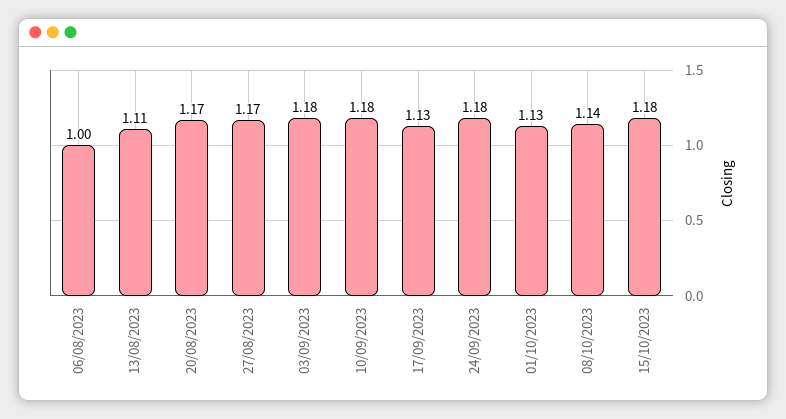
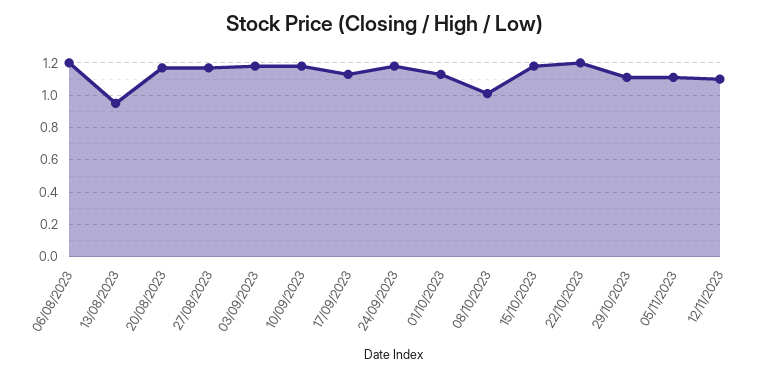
06/08/2023: 1 -> 1.2
13/08/2023: 1.11 -> 0.95
08/10/2023: 1.14 -> 1
22/10/2023: none -> 1.2
29/10/2023: none -> 1.1
05/11/2023: none -> 1.1
12/11/2023: none -> 1.1

